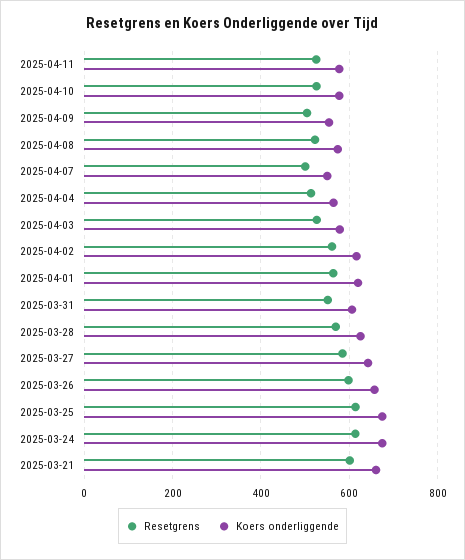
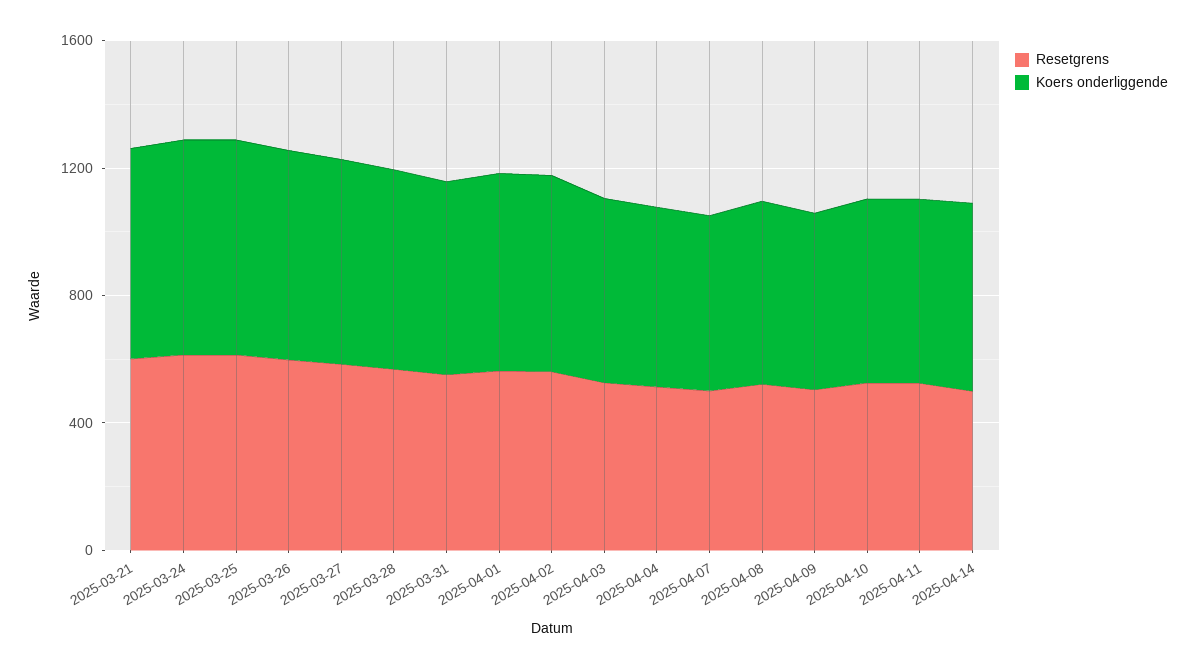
Resetgrens, 2025-04-14: none -> 500
Koers onderliggende, 2025-04-14: none -> 600

